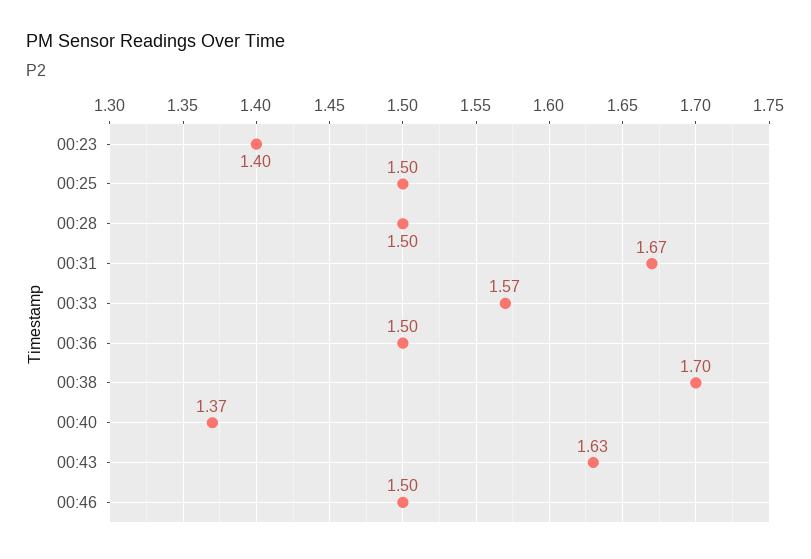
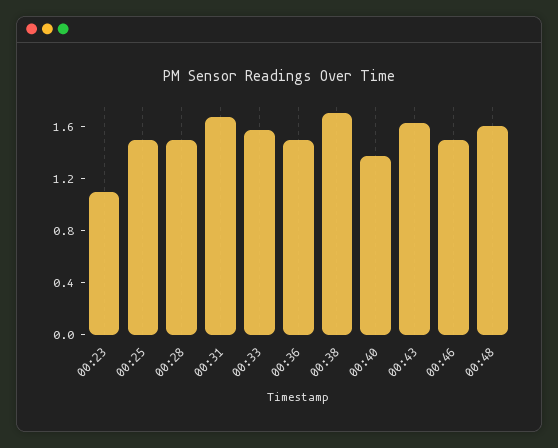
00:23: 1.4 -> 1.1
00:48: none -> 1.6

